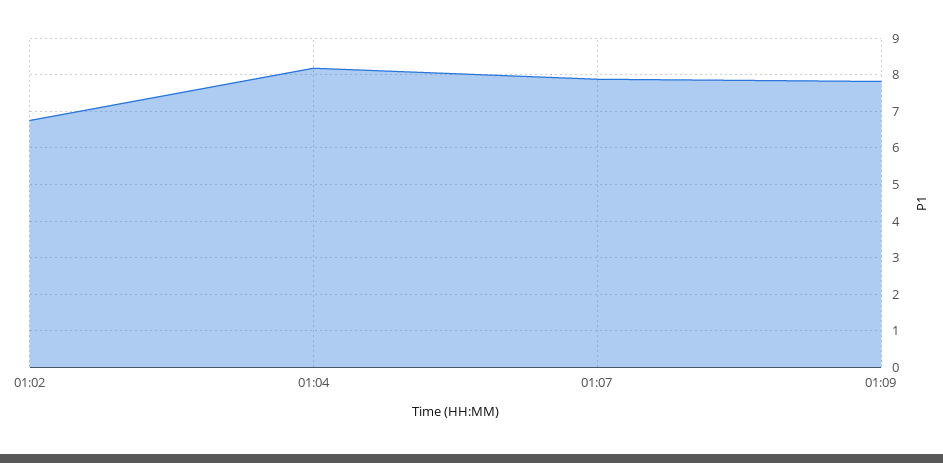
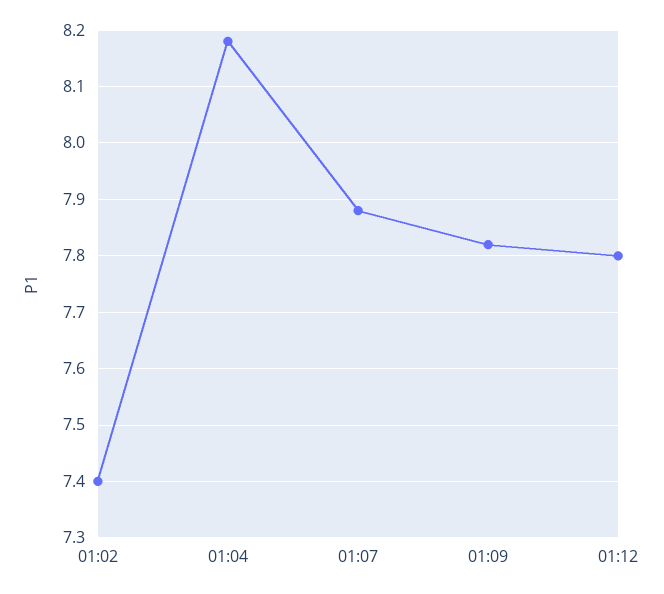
01:02: 6.8 -> 7.4
01:12: none -> 7.8

